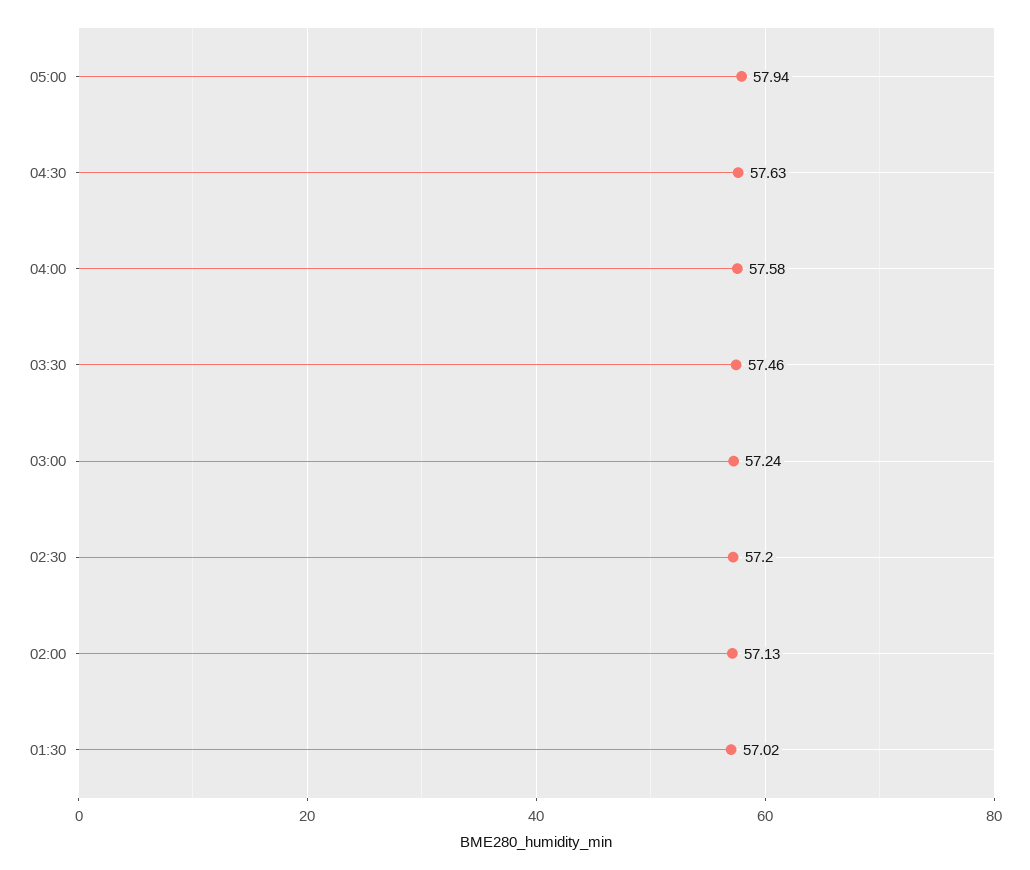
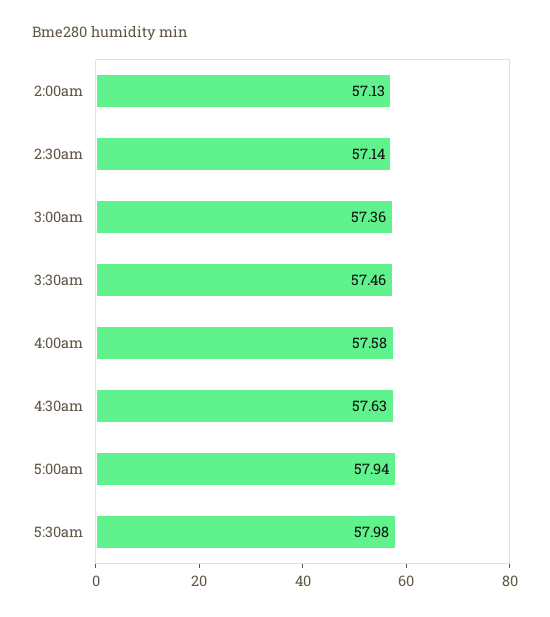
03:00: 57.24 -> 57.36
02:30: 57.2 -> 57.14
01:30: 57.02 -> none
5:30am: none -> 57.98

